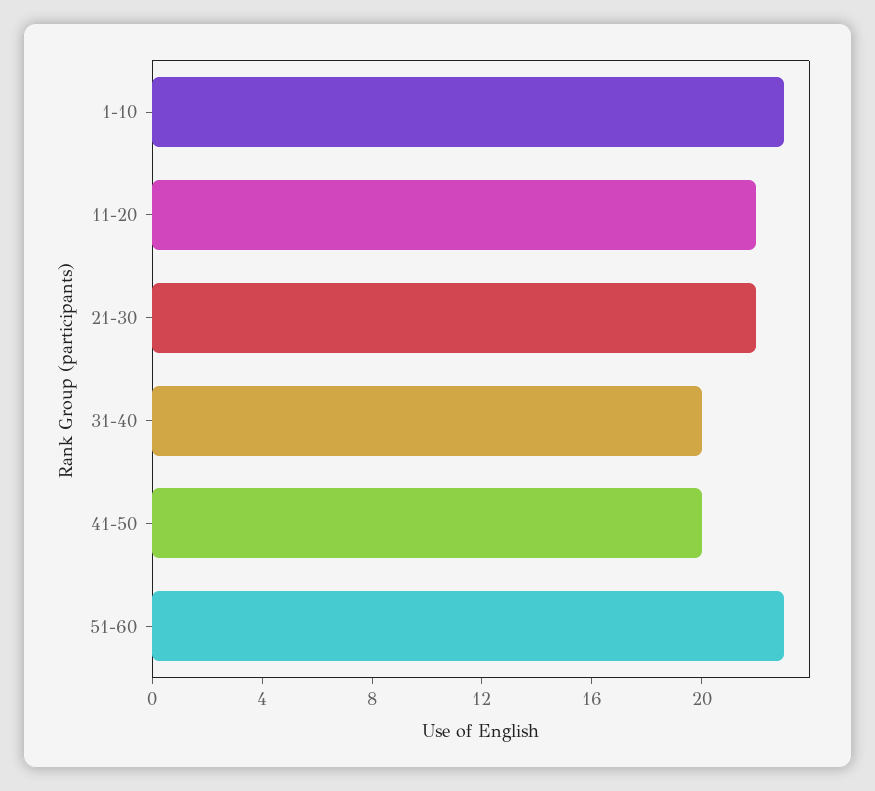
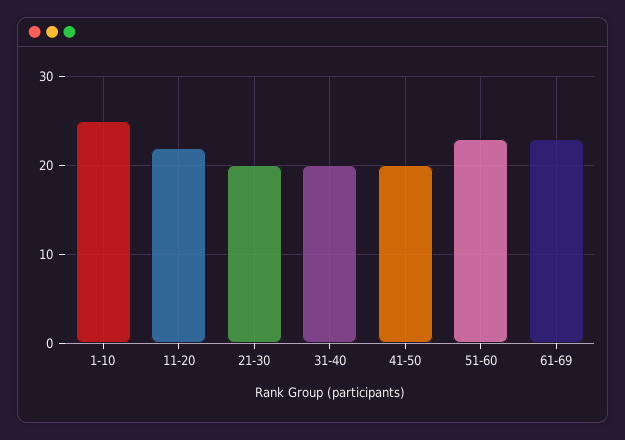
1-10: 23 -> 25
21-30: 22 -> 20
61-69: none -> 23

